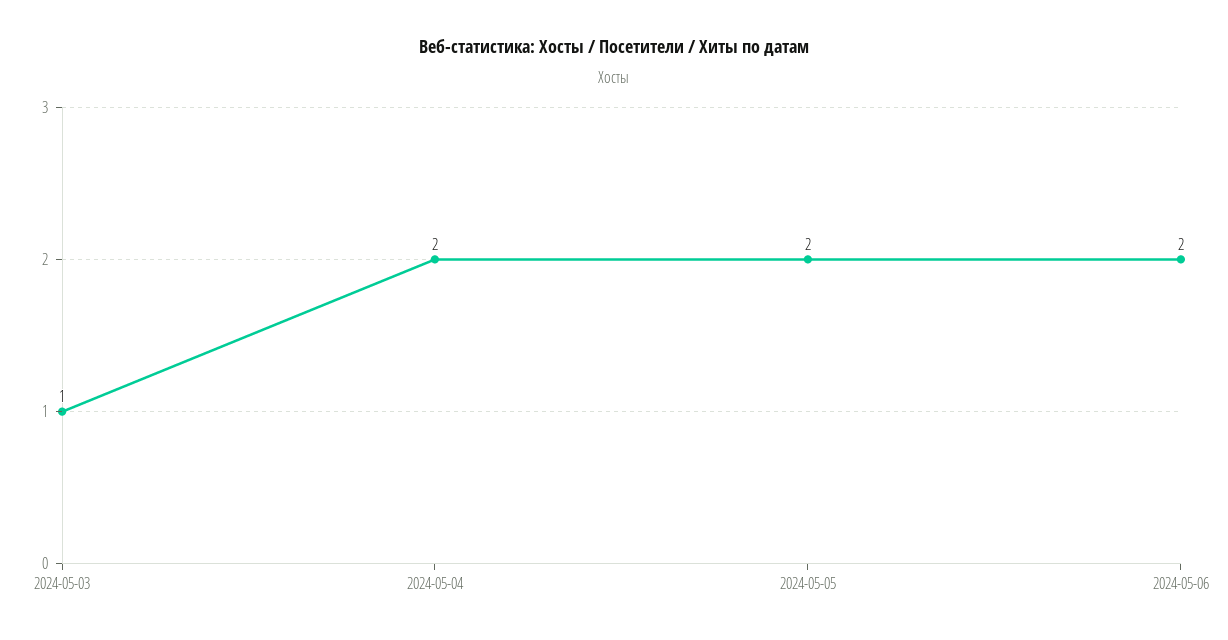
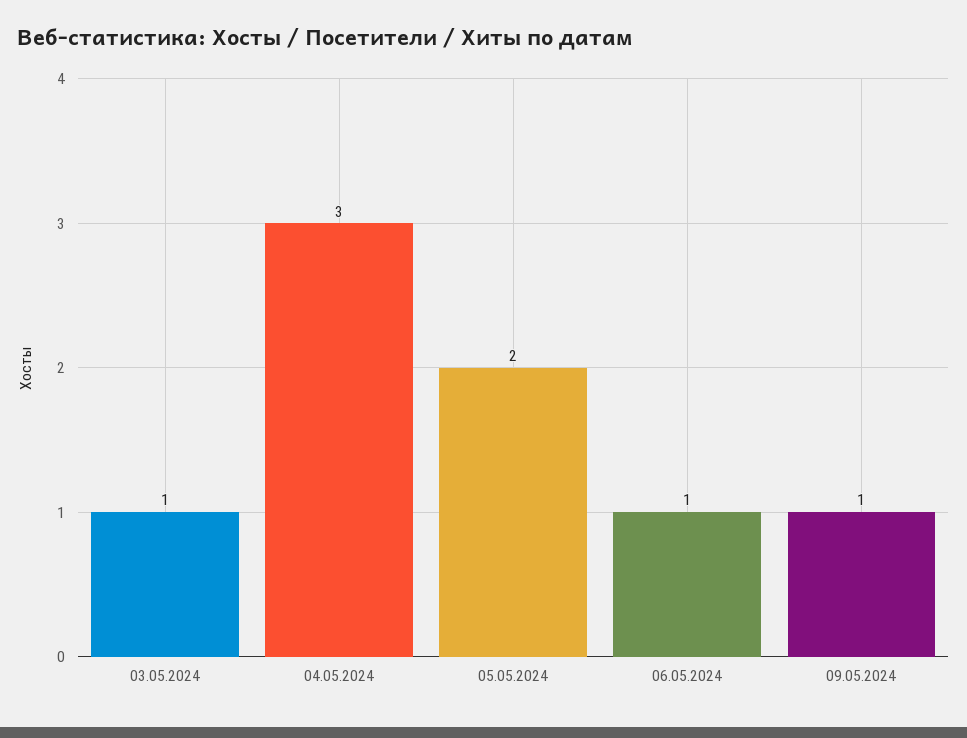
2024-05-04: 2 -> 3
2024-05-06: 2 -> 1
09.05.2024: none -> 1

